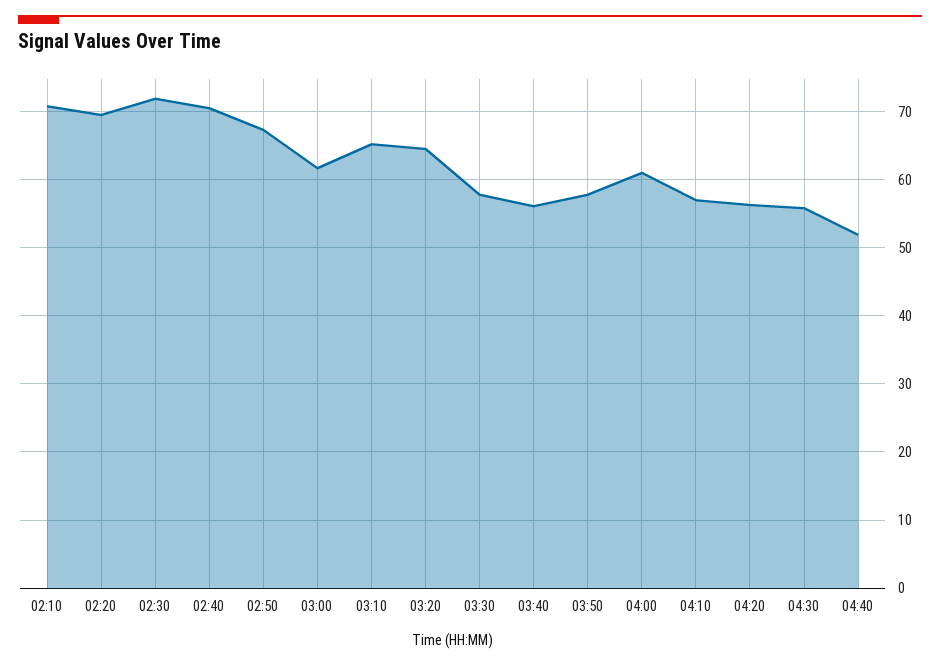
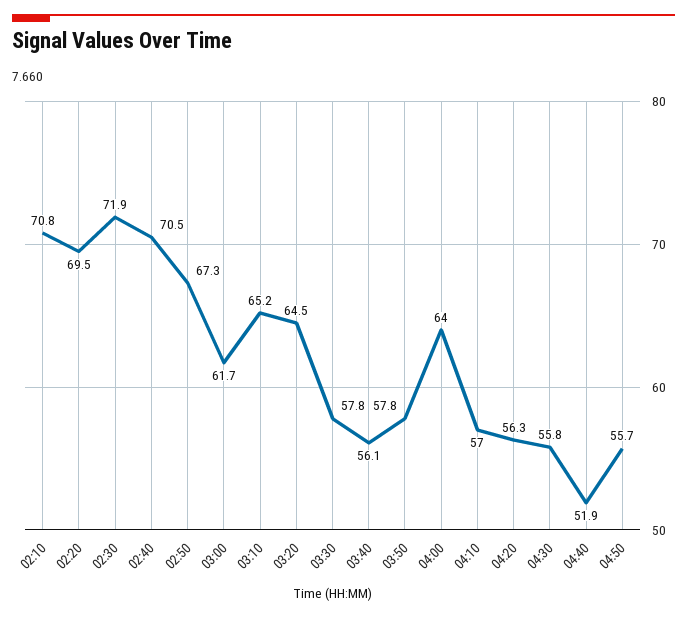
04:00: 61 -> 64
04:50: none -> 55.7

